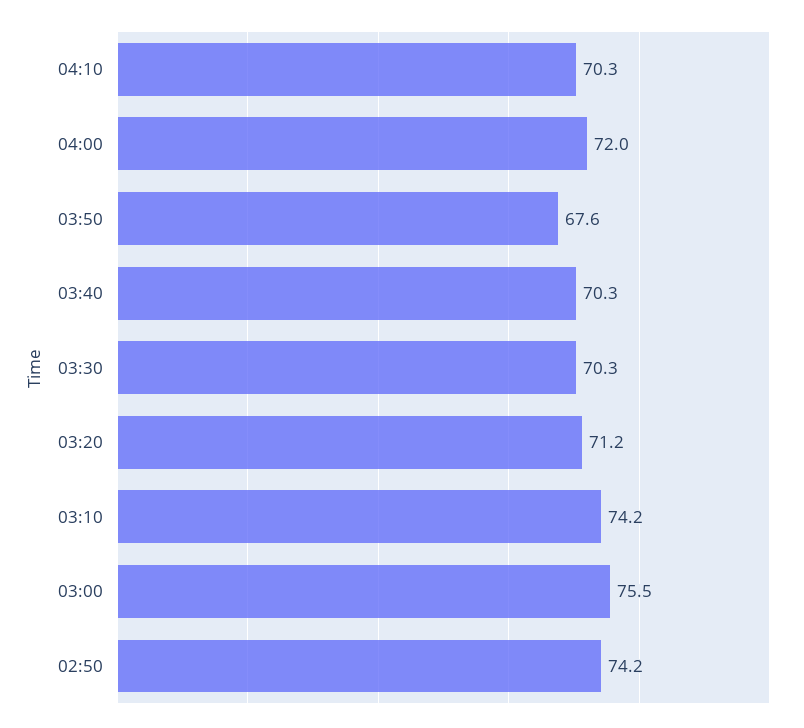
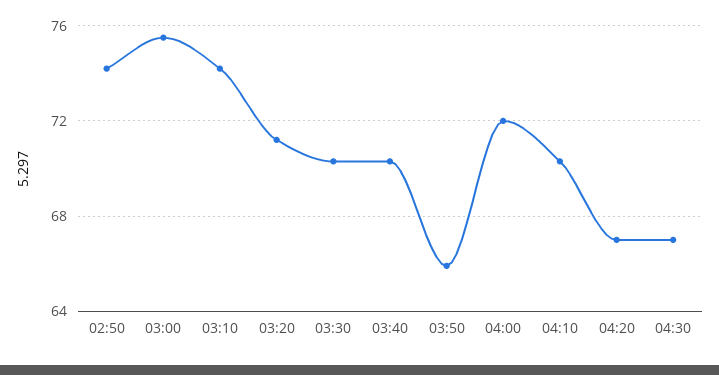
03:50: 67.6 -> 66
04:20: none -> 67
04:30: none -> 67

